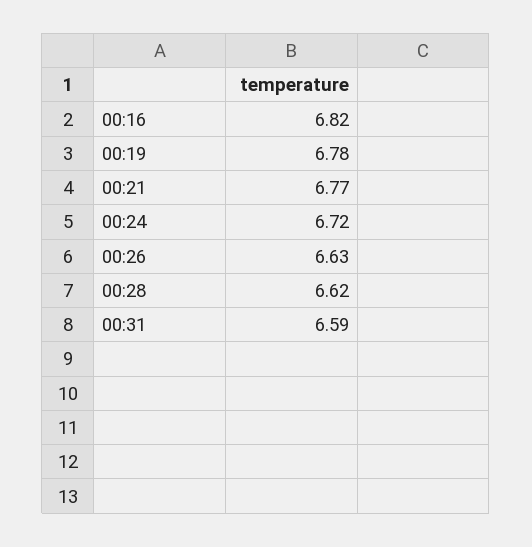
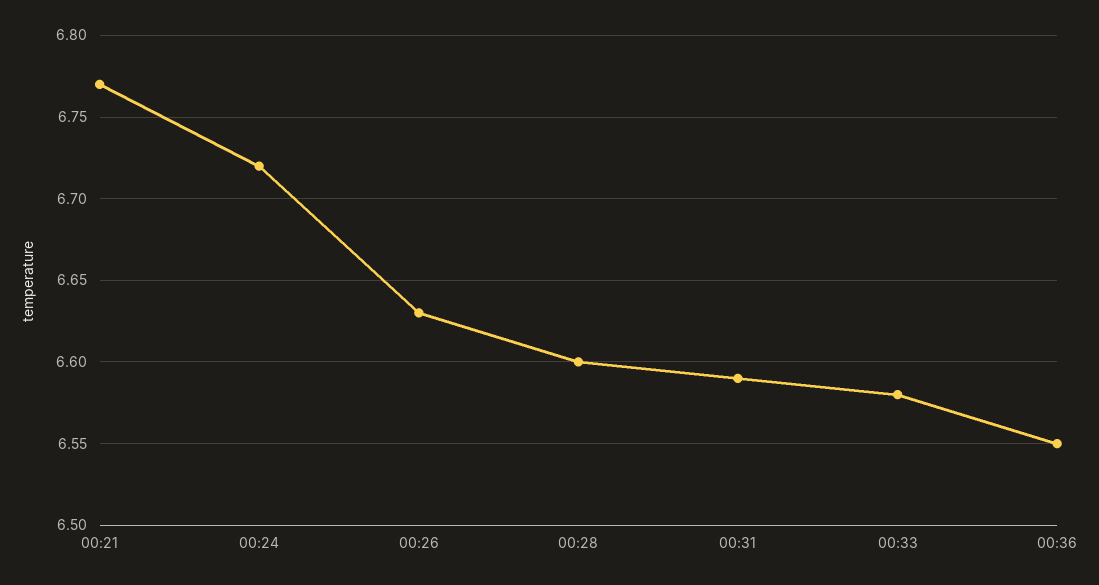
00:16: 6.82 -> none
00:19: 6.78 -> none
00:28: 6.62 -> 6.6
00:33: none -> 6.58
00:36: none -> 6.55

